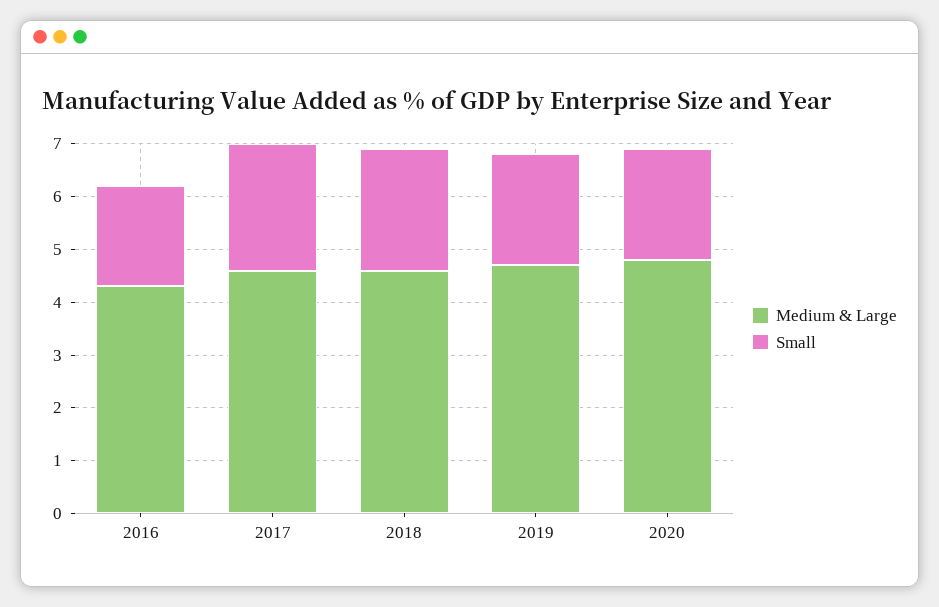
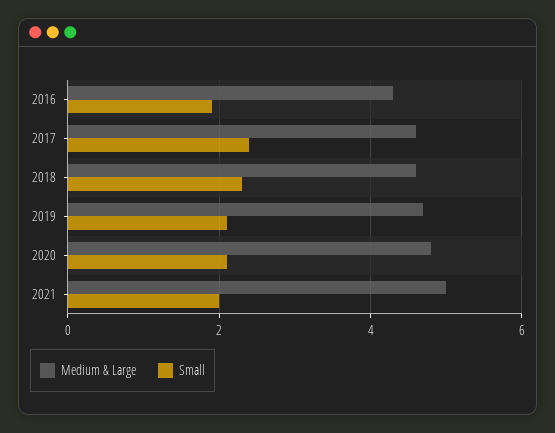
Medium & Large, 2021: none -> 5
Small, 2021: none -> 2

